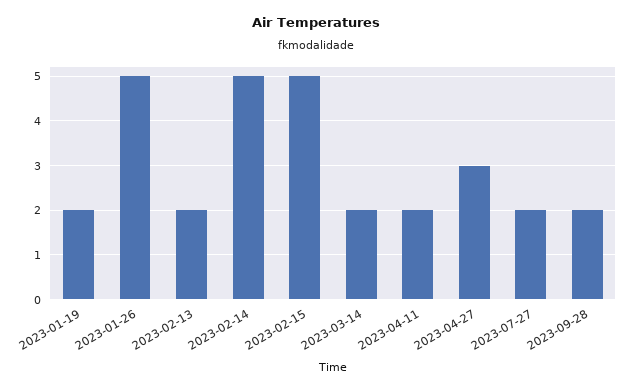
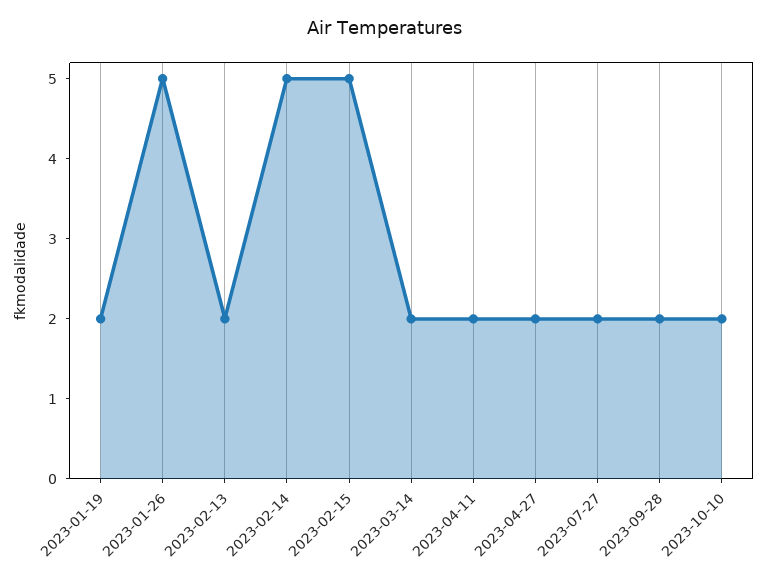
2023-04-27: 3 -> 2
2023-10-10: none -> 2

